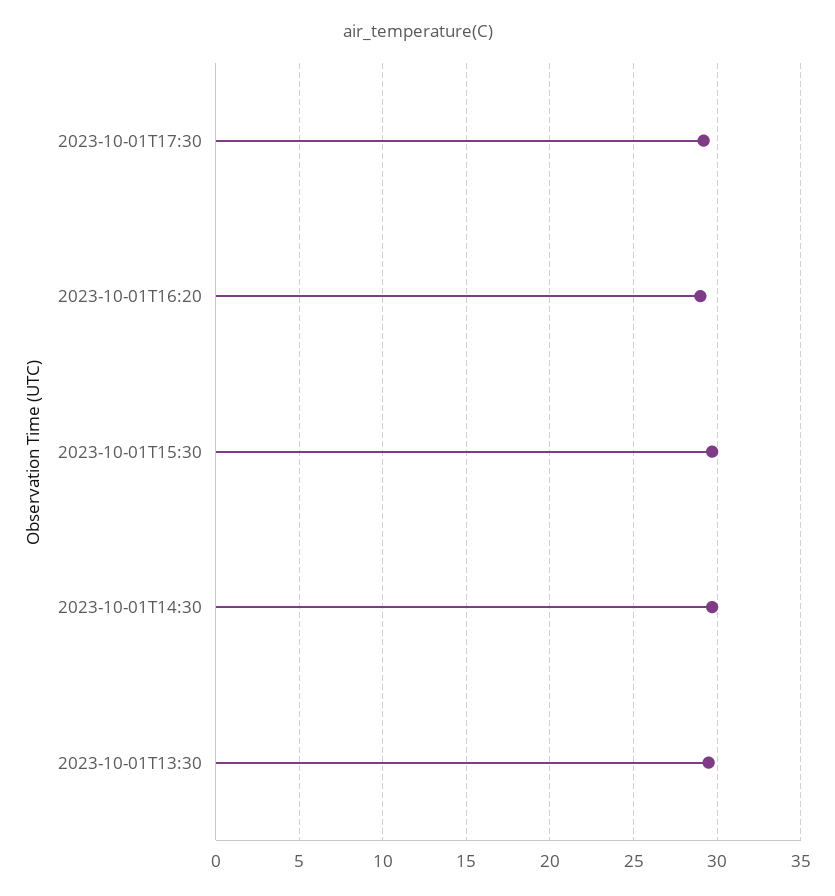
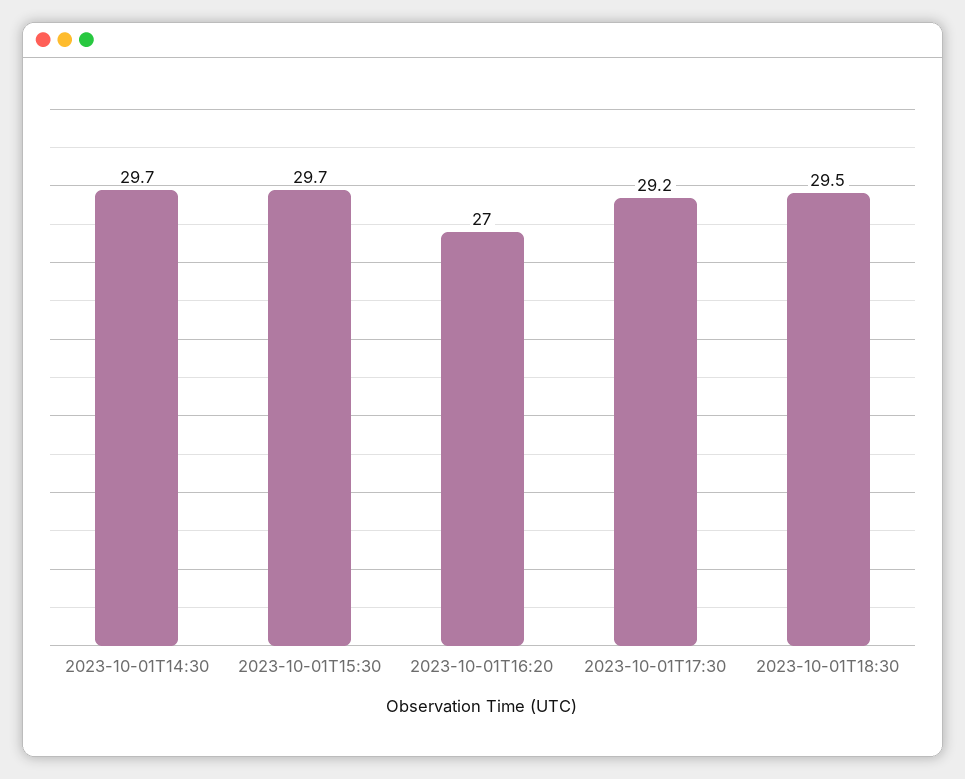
2023-10-01T16:20: 29 -> 27
2023-10-01T13:30: 29.5 -> none
2023-10-01T18:30: none -> 29.5

